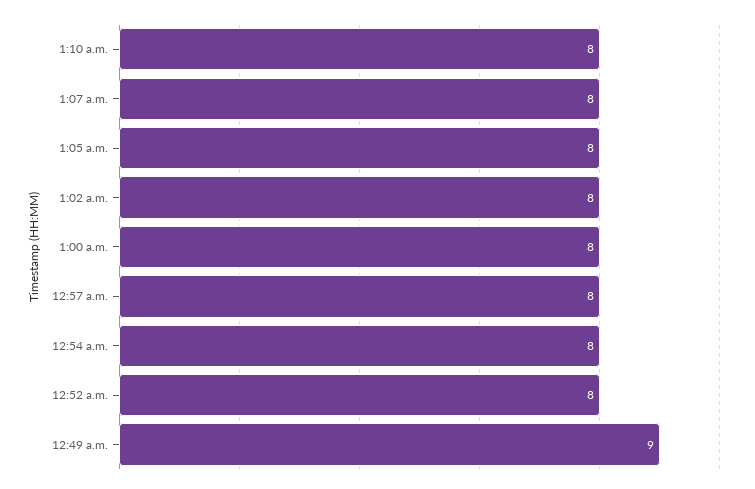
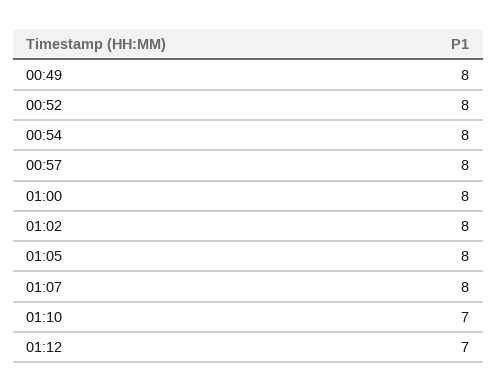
1:10 a.m.: 8 -> 7
12:49 a.m.: 9 -> 8
01:12: none -> 7

